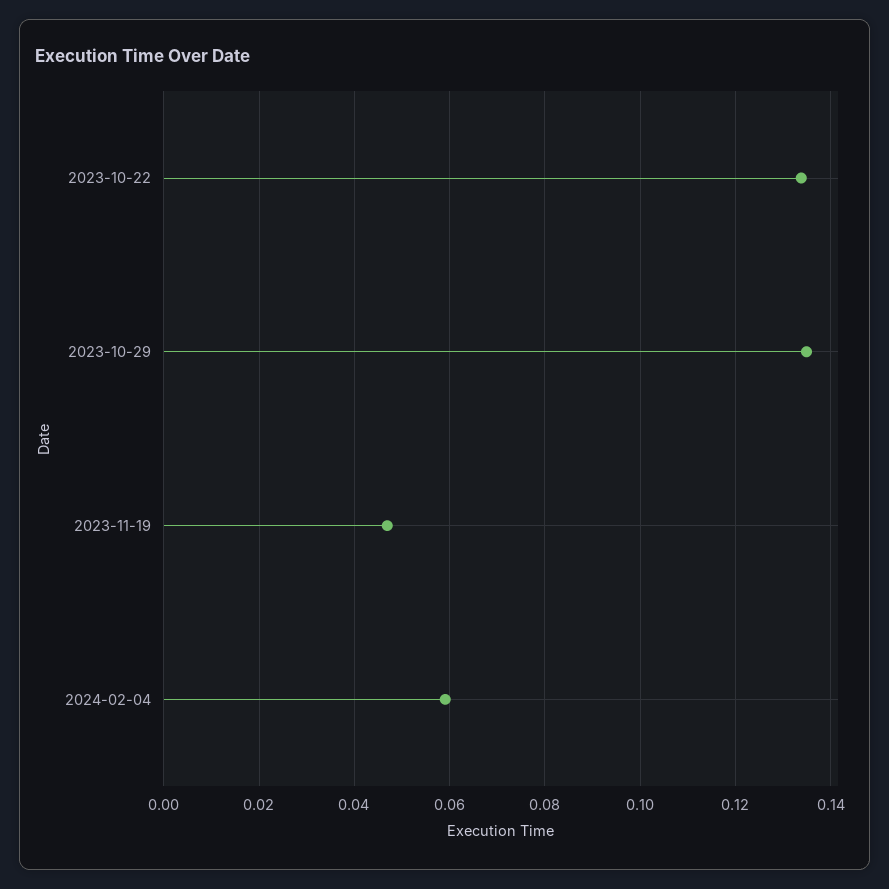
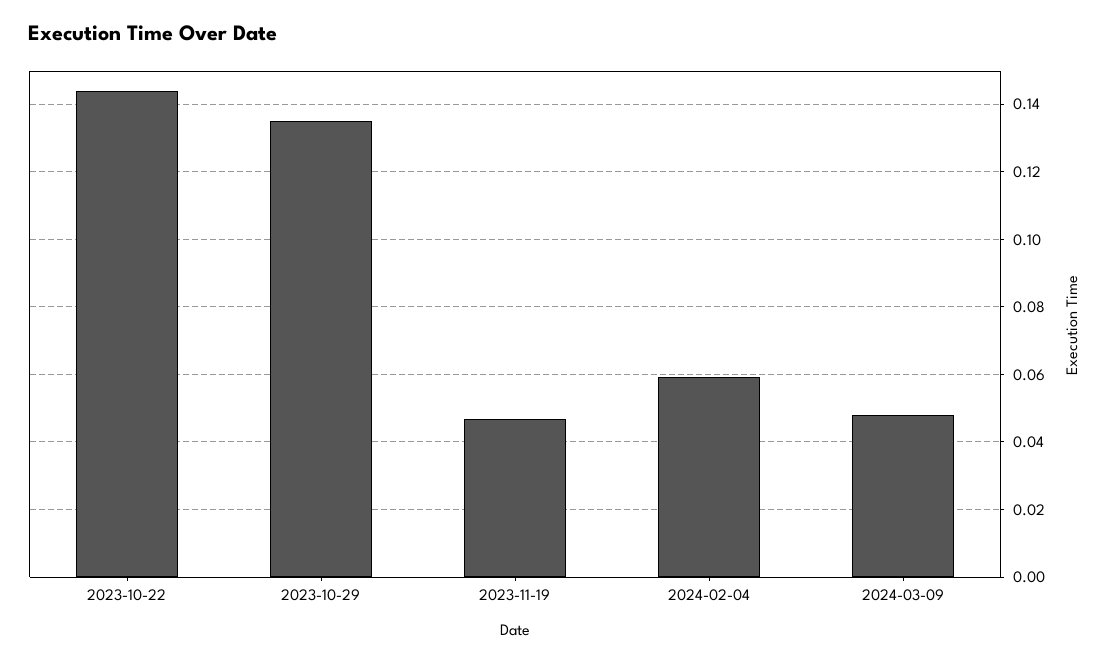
2023-10-22: 0.134 -> 0.144
2024-03-09: none -> 0.048

